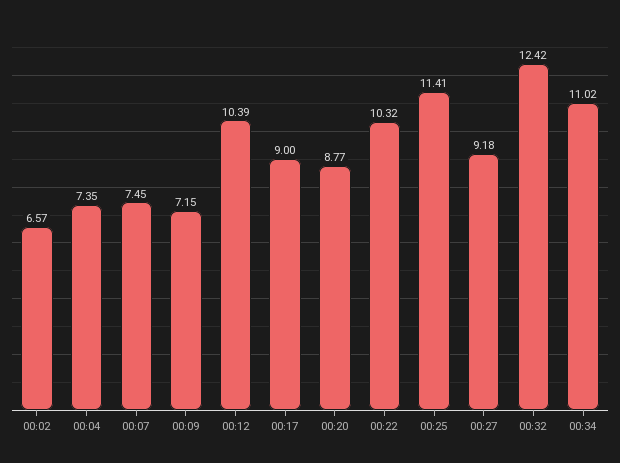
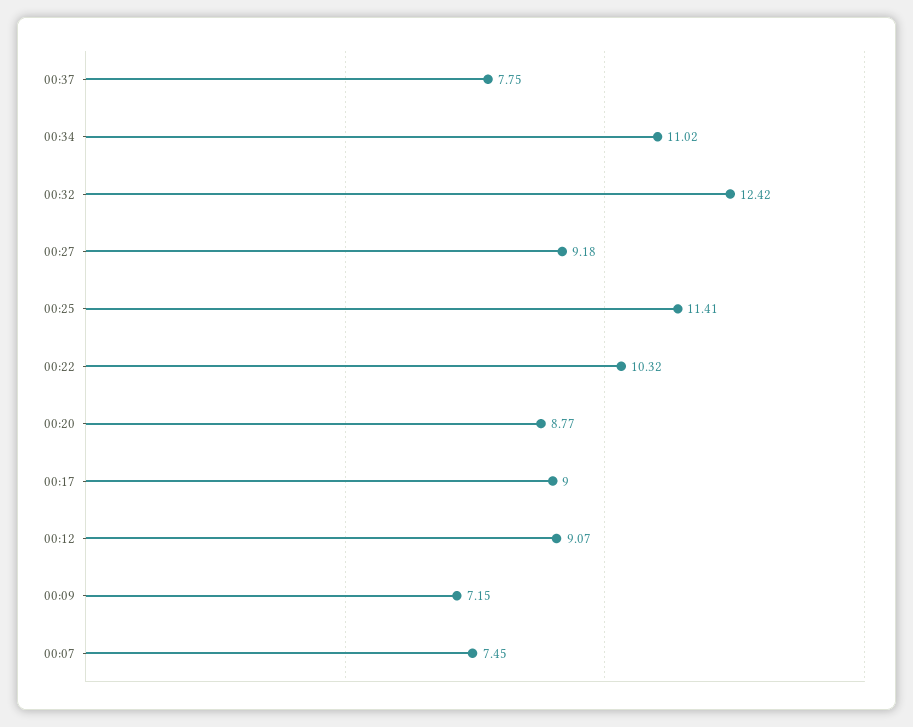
00:02: 6.57 -> none
00:04: 7.35 -> none
00:12: 10.39 -> 9.07
00:37: none -> 7.75

